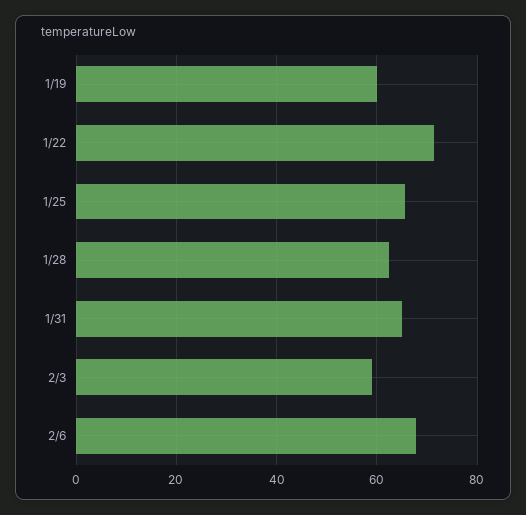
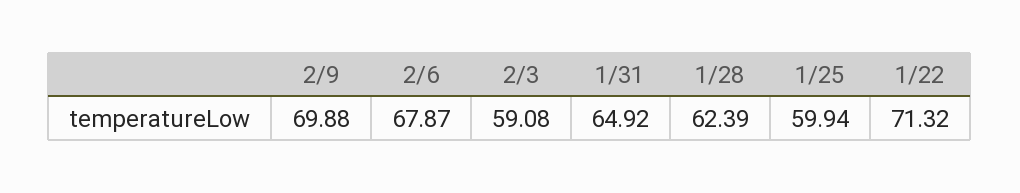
1/19: 60 -> none
1/25: 66 -> 59.94
2/9: none -> 69.88

